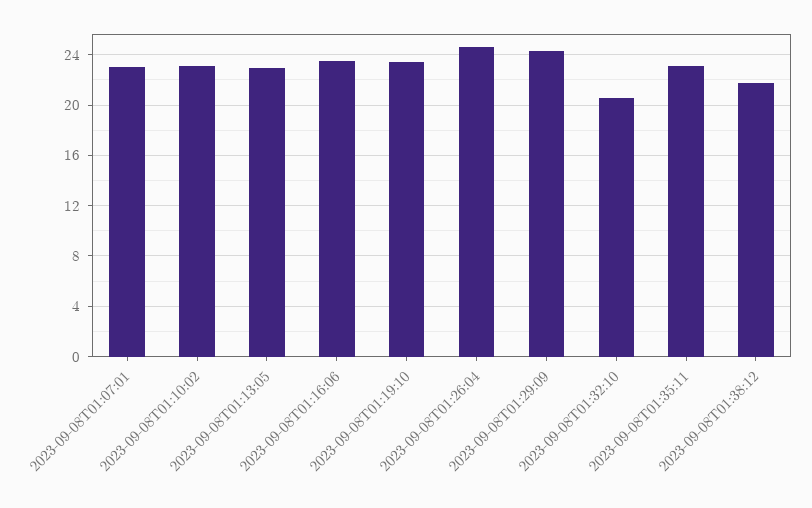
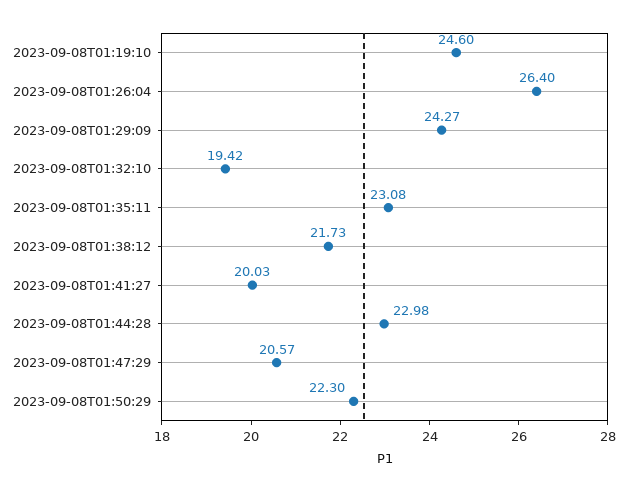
2023-09-08T01:07:01: 23 -> none
2023-09-08T01:10:02: 23 -> none
2023-09-08T01:13:05: 23 -> none
2023-09-08T01:16:06: 23.5 -> none
2023-09-08T01:19:10: 23.5 -> 24.6
2023-09-08T01:26:04: 24.5 -> 26.4
2023-09-08T01:32:10: 20.5 -> 19.42
2023-09-08T01:41:27: none -> 20.03
2023-09-08T01:44:28: none -> 22.98
2023-09-08T01:47:29: none -> 20.57
2023-09-08T01:50:29: none -> 22.3

